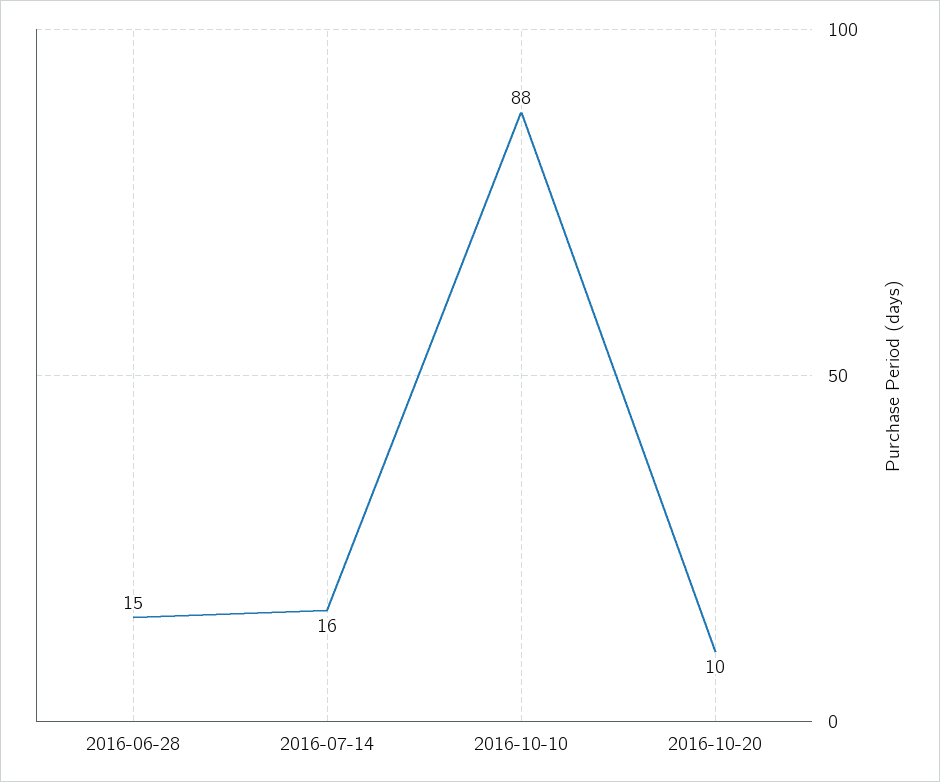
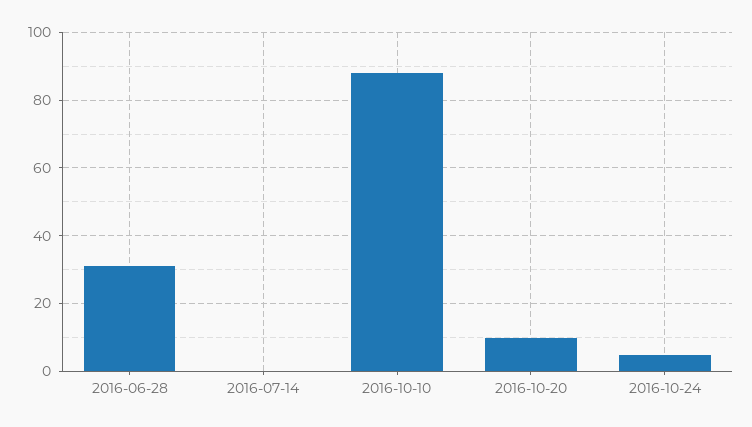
2016-06-28: 15 -> 30
2016-07-14: 16 -> 0
2016-10-24: none -> 5

